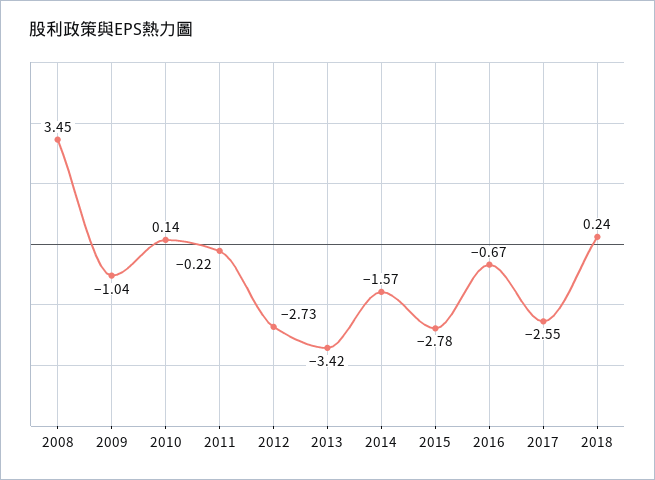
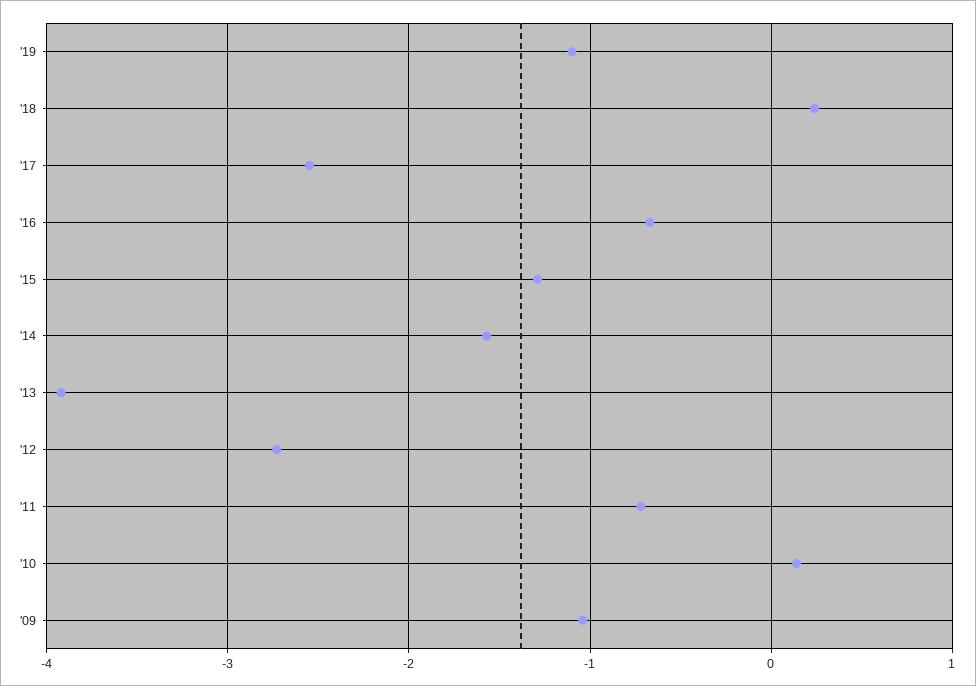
2008: 3.45 -> none
2011: -0.22 -> -0.7
2013: -3.42 -> -3.9
2015: -2.78 -> -1.3
'19: none -> -1.1

